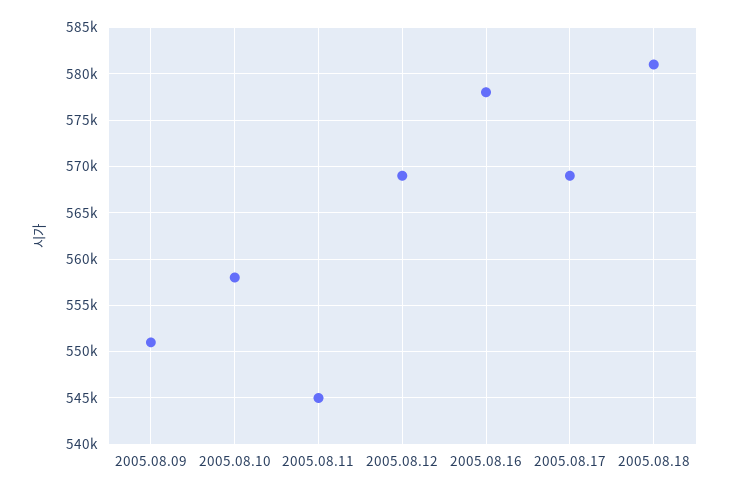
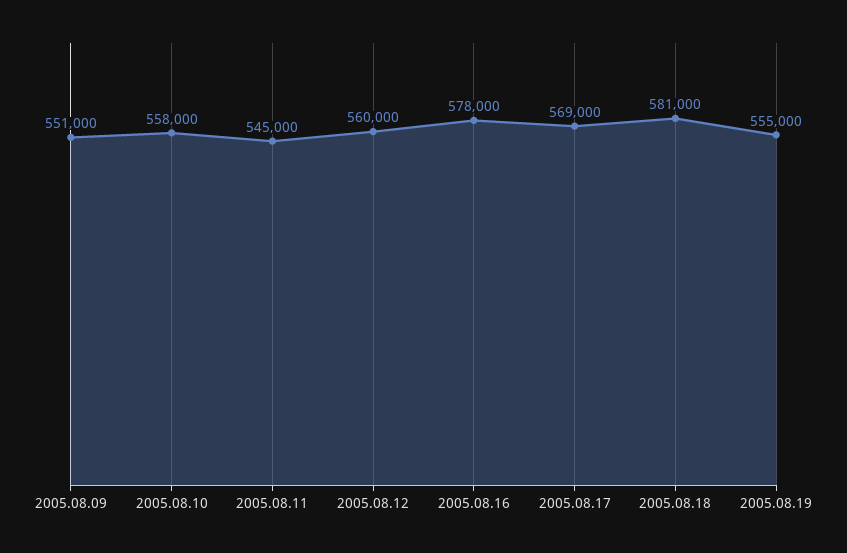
2005.08.12: 569000 -> 560000
2005.08.19: none -> 555000

